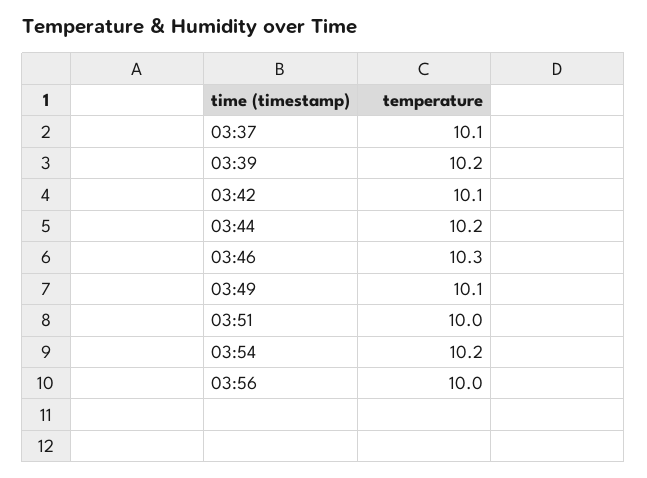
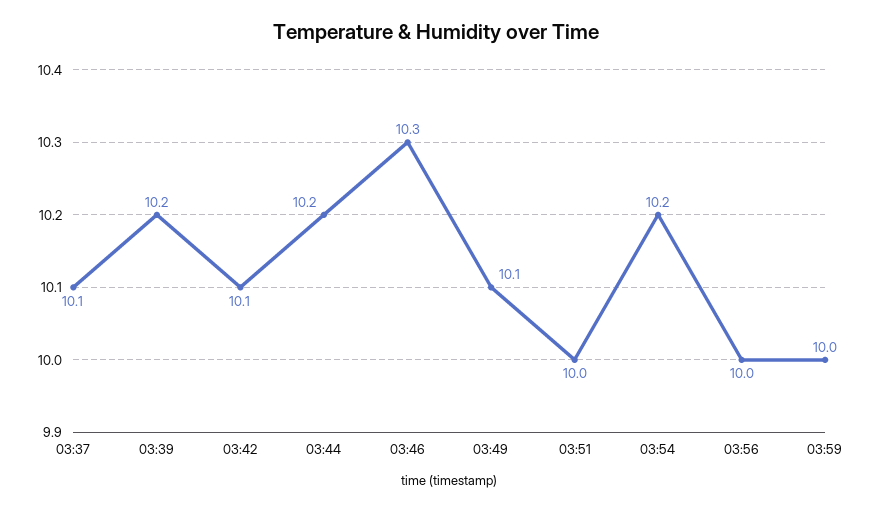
03:59: none -> 10

